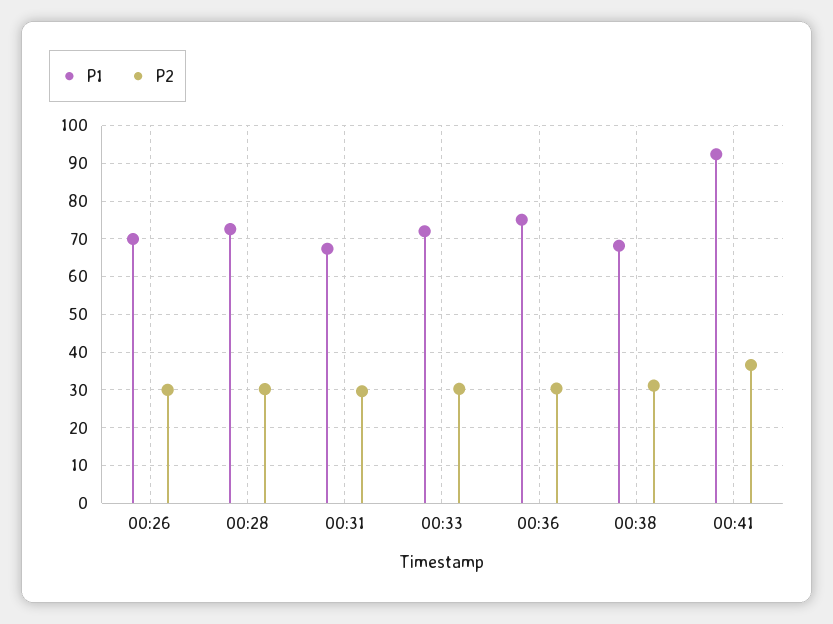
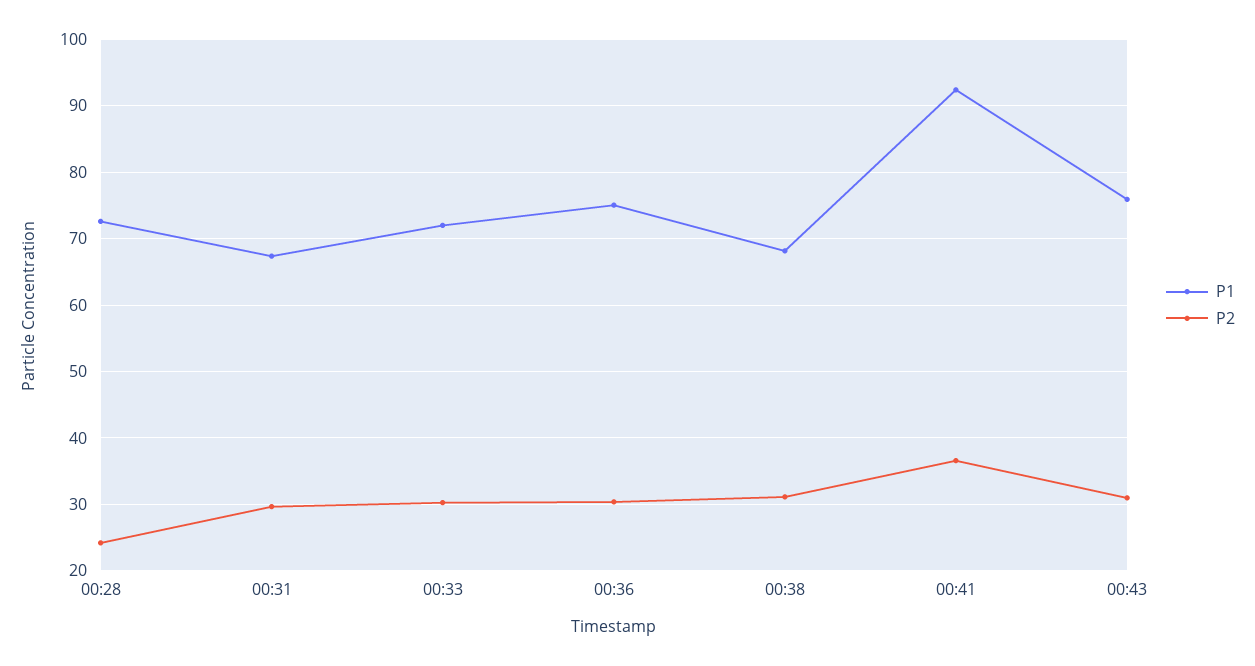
P1, 00:26: 70 -> none
P2, 00:26: 30 -> none
P2, 00:28: 30 -> 24
P1, 00:43: none -> 76
P2, 00:43: none -> 31

